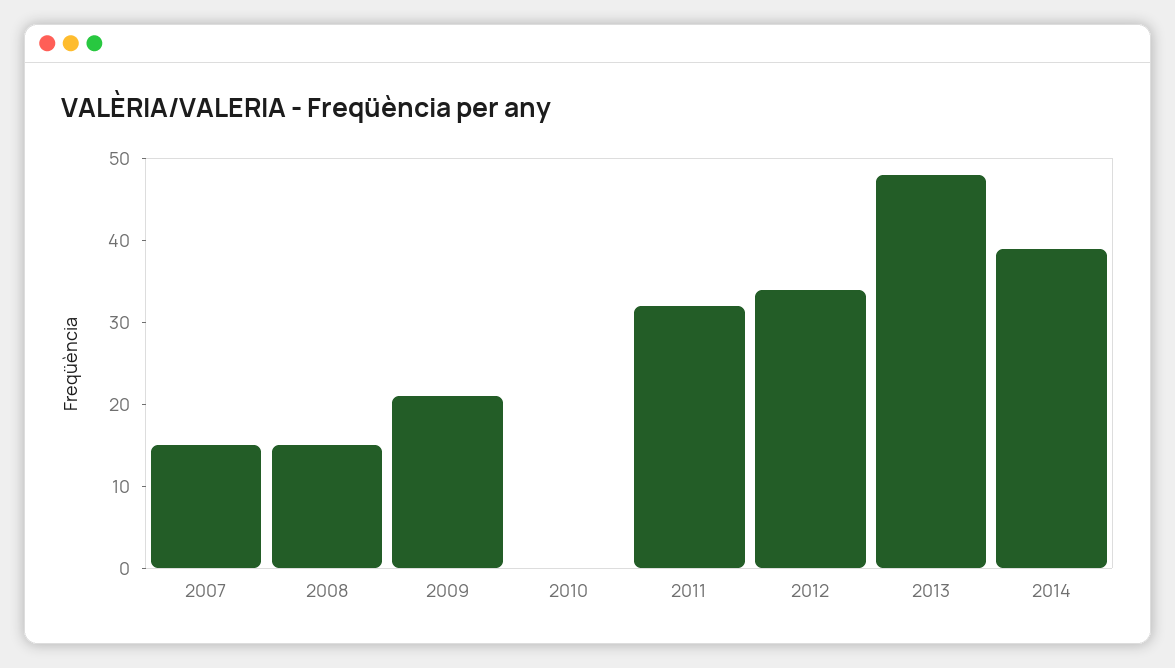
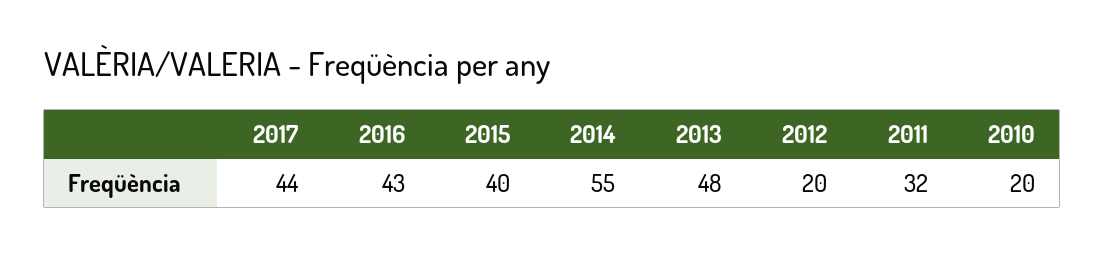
2007: 15 -> none
2008: 15 -> none
2009: 21 -> none
2010: 0 -> 20
2012: 34 -> 20
2014: 39 -> 55
2017: none -> 44
2016: none -> 43
2015: none -> 40

